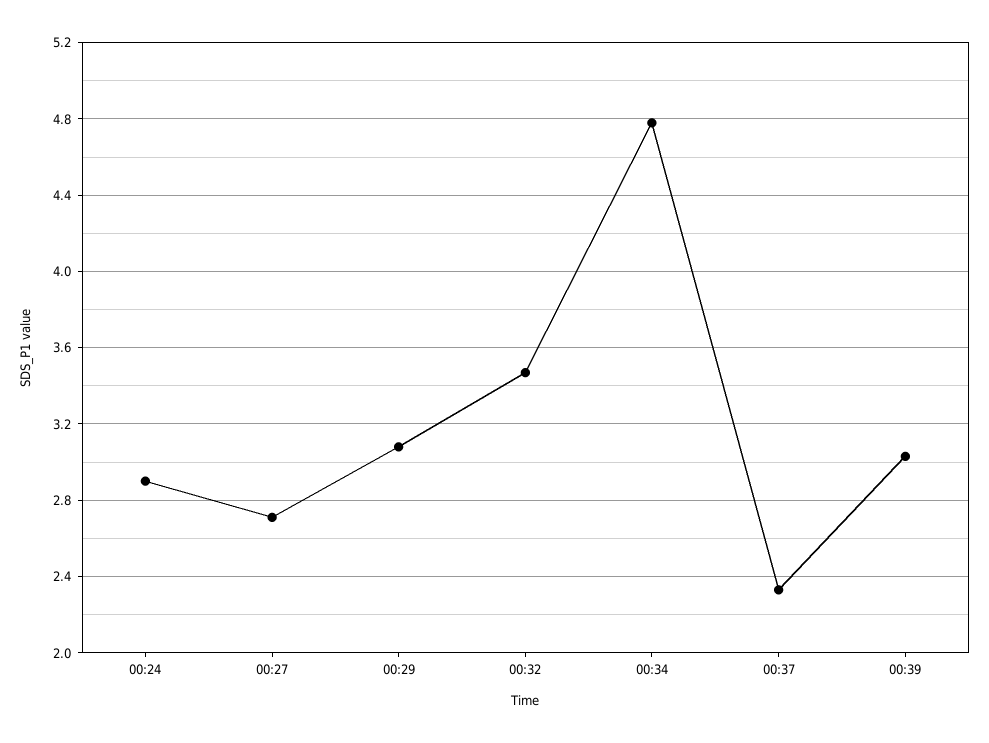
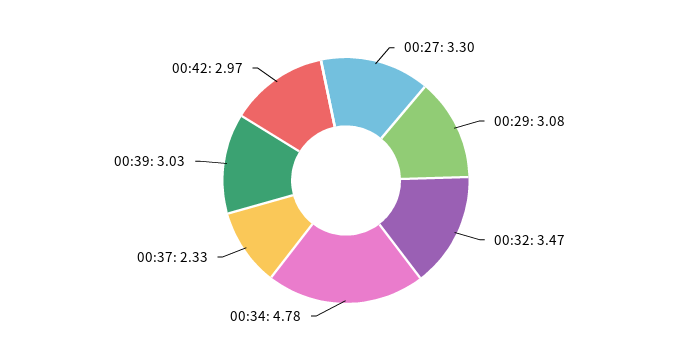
00:24: 2.9 -> none
00:27: 2.7 -> 3.3
00:42: none -> 2.97

